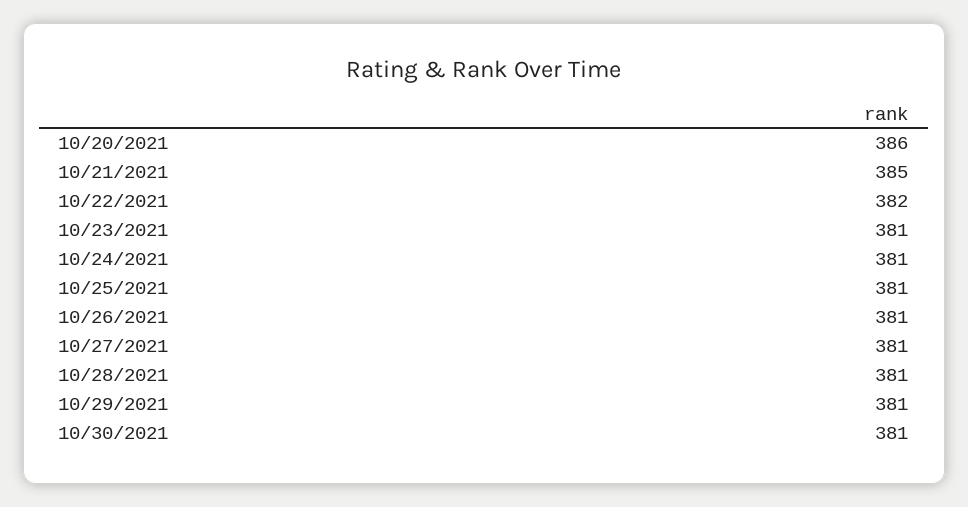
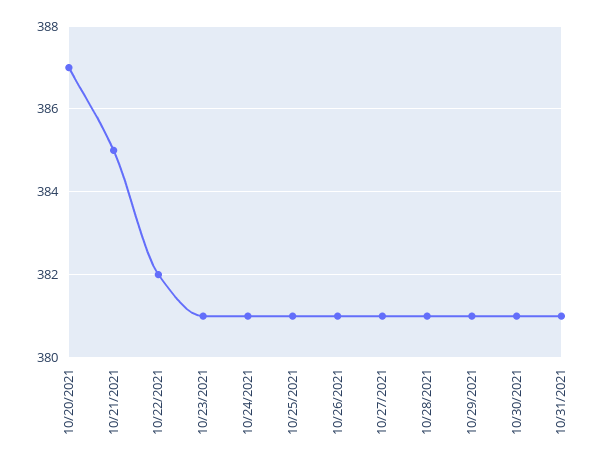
10/20/2021: 386 -> 387
10/31/2021: none -> 381

